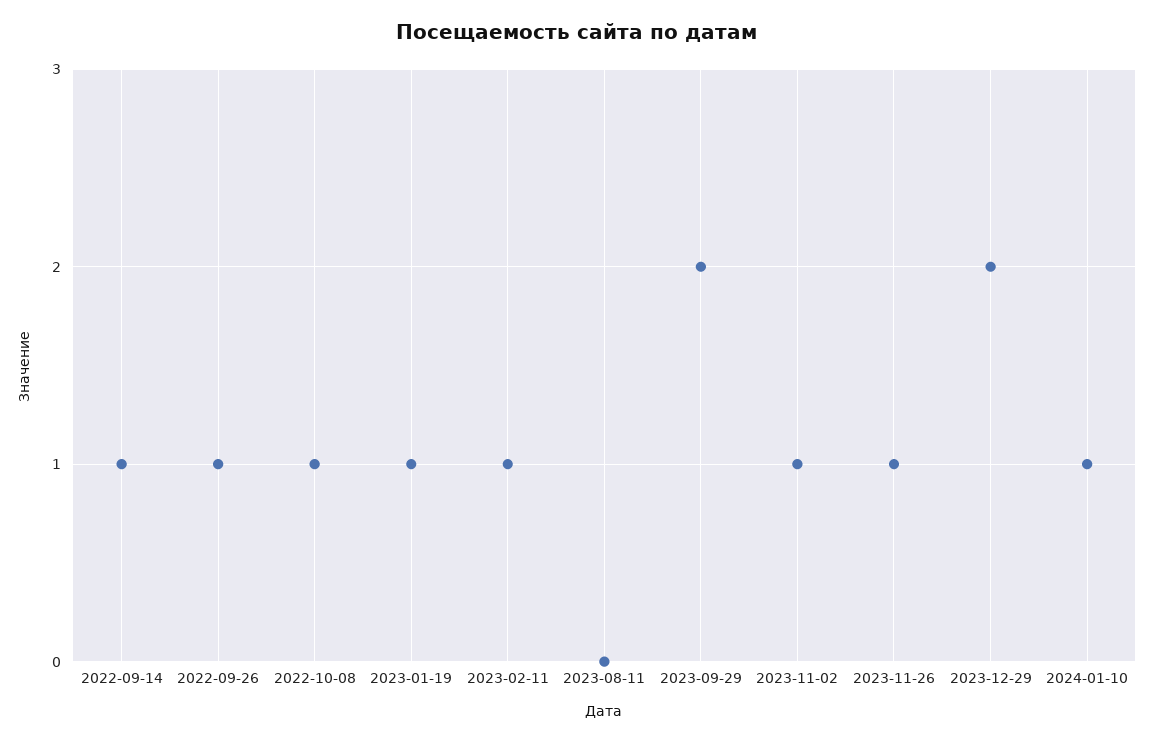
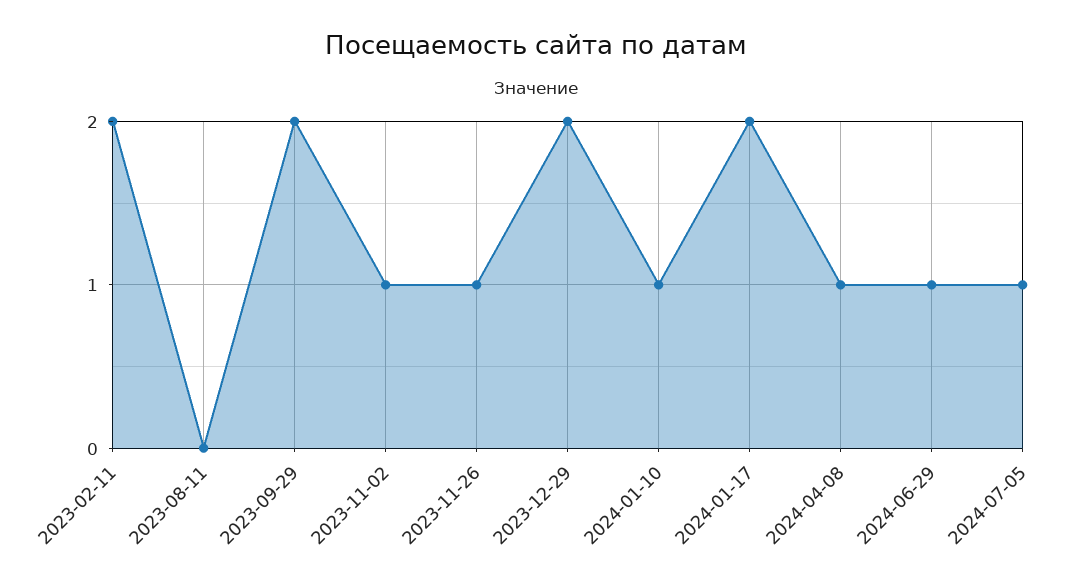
2022-09-14: 1 -> none
2022-09-26: 1 -> none
2022-10-08: 1 -> none
2023-01-19: 1 -> none
2023-02-11: 1 -> 2
2024-01-17: none -> 2
2024-04-08: none -> 1
2024-06-29: none -> 1
2024-07-05: none -> 1

